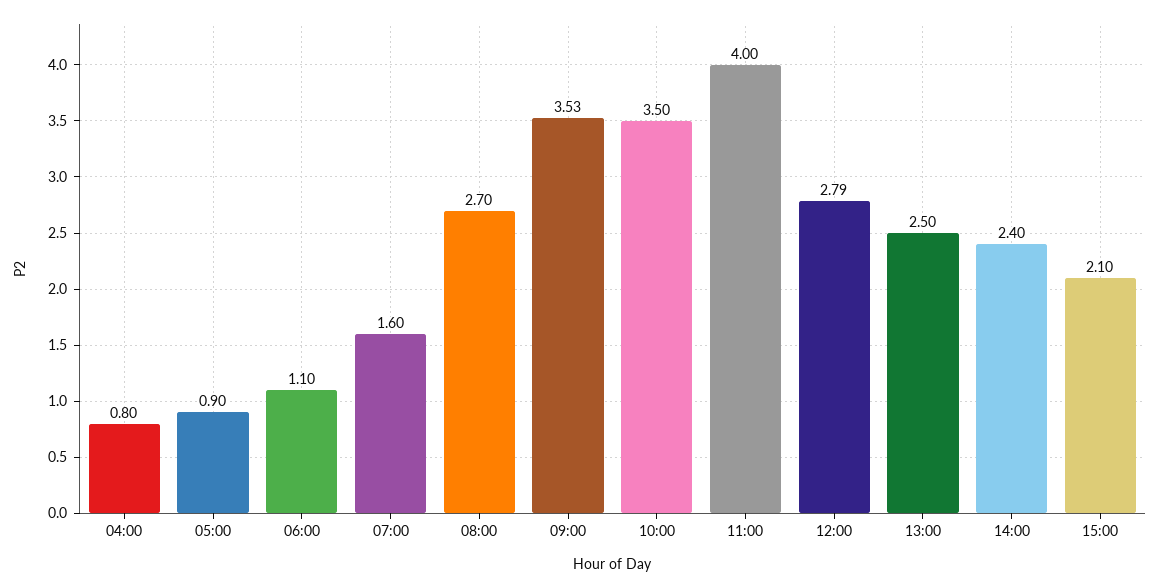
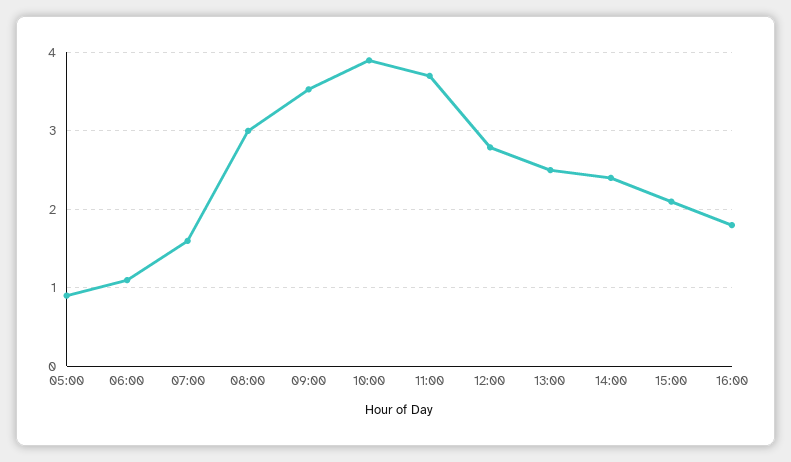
04:00: 0.8 -> none
08:00: 2.7 -> 3
10:00: 3.5 -> 3.9
11:00: 4 -> 3.7
16:00: none -> 1.8

